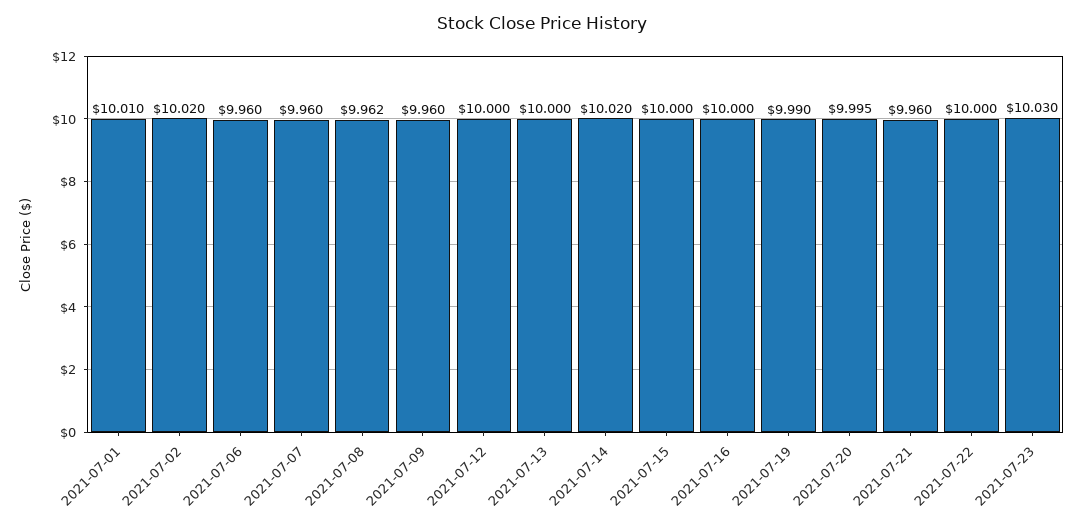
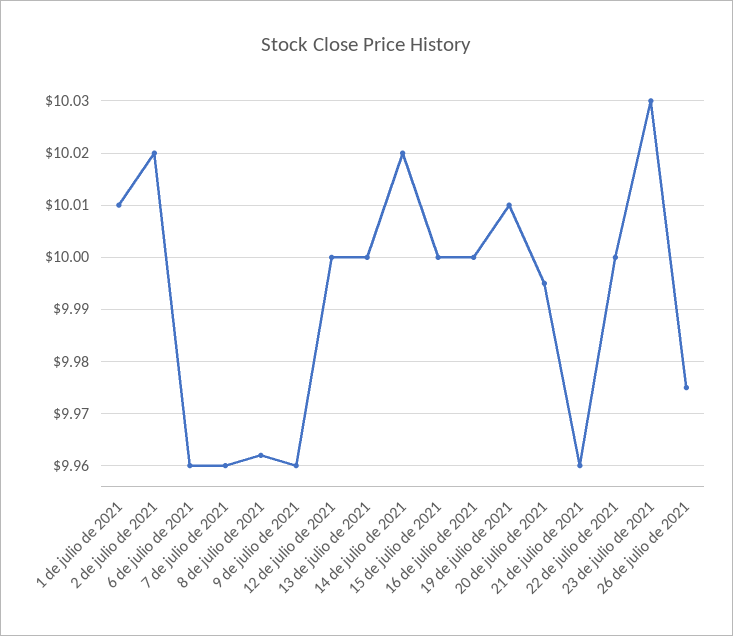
2021-07-19: 9.99 -> 10.01
26 de julio de 2021: none -> 9.975

